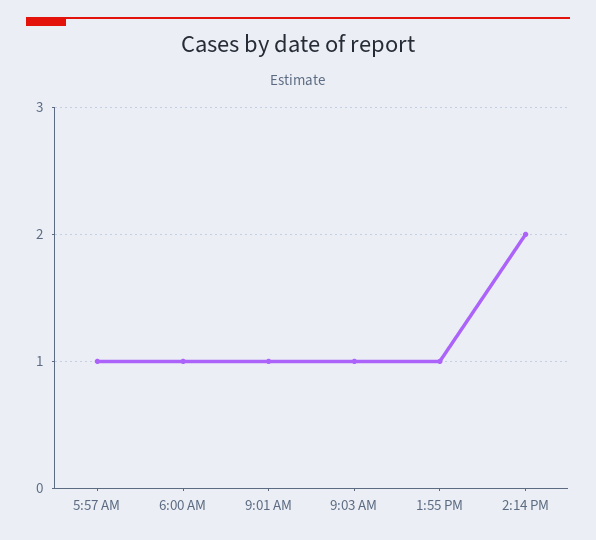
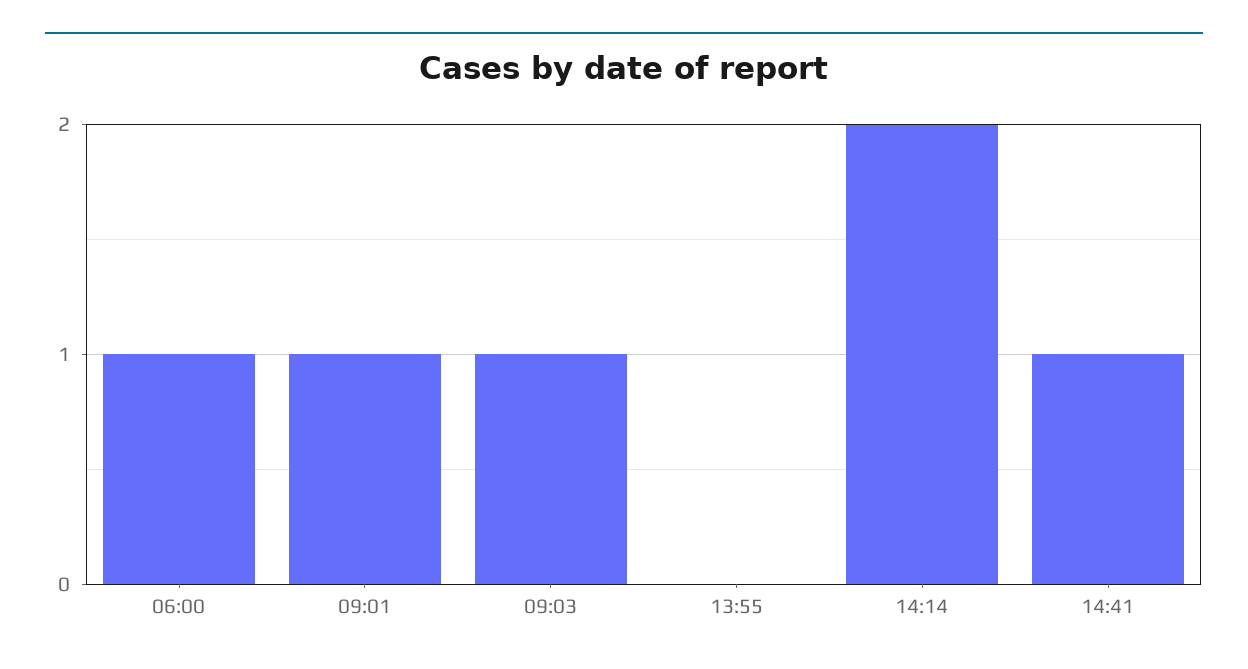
5:57 AM: 1 -> none
1:55 PM: 1 -> 0
14:41: none -> 1

